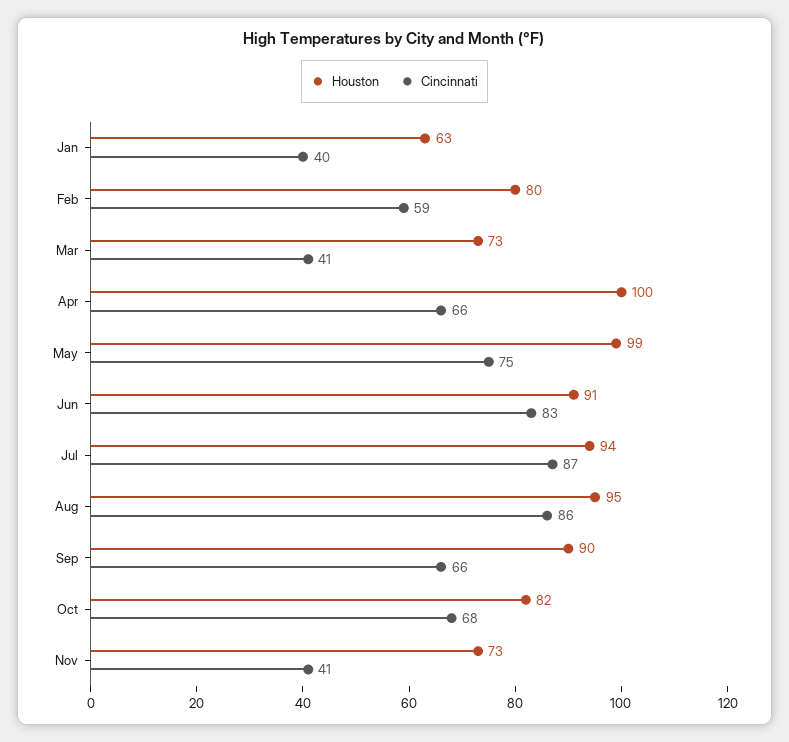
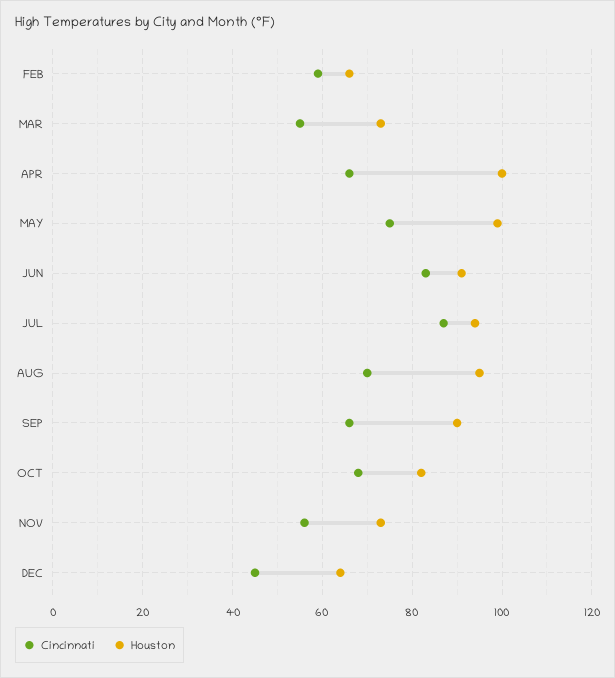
Houston, Jan: 63 -> none
Cincinnati, Jan: 40 -> none
Houston, Feb: 80 -> 65
Cincinnati, Mar: 41 -> 55
Cincinnati, Aug: 86 -> 70
Cincinnati, Nov: 41 -> 55
Cincinnati, DEC: none -> 45
Houston, DEC: none -> 65

